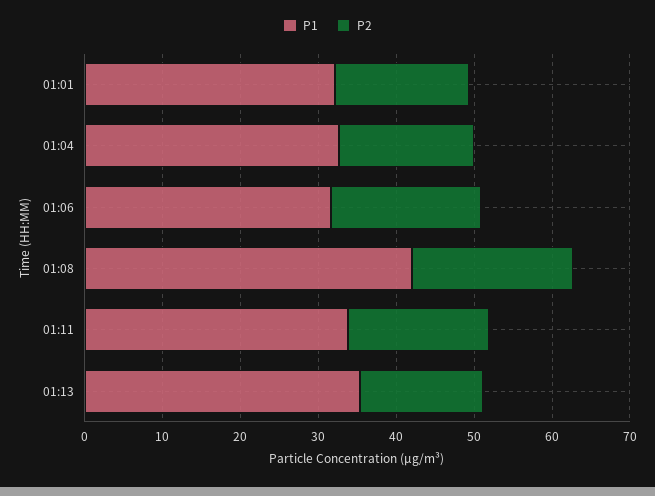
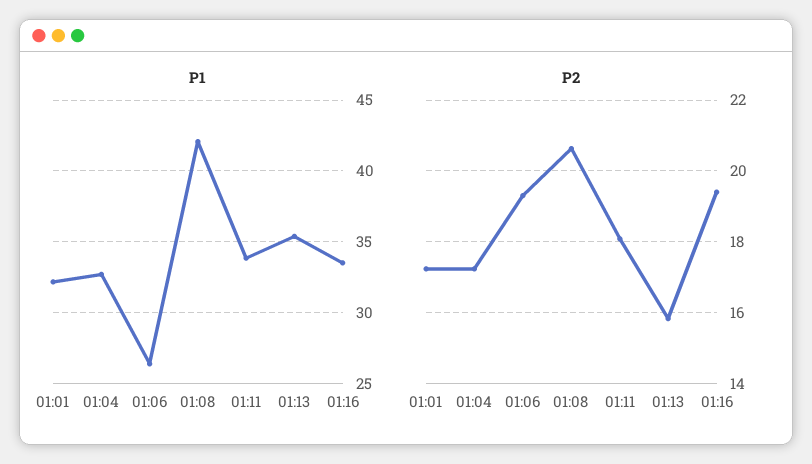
P1, 01:06: 32 -> 26.5
P1, 01:16: none -> 33.5
P2, 01:16: none -> 19.4

